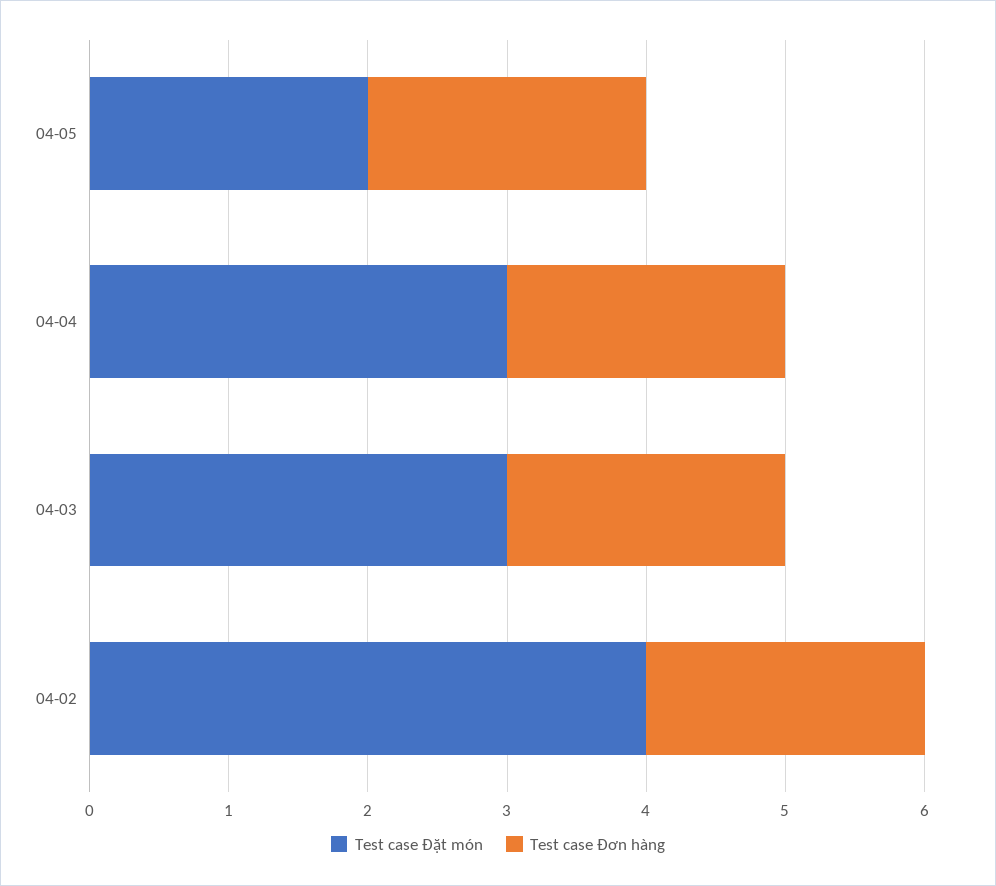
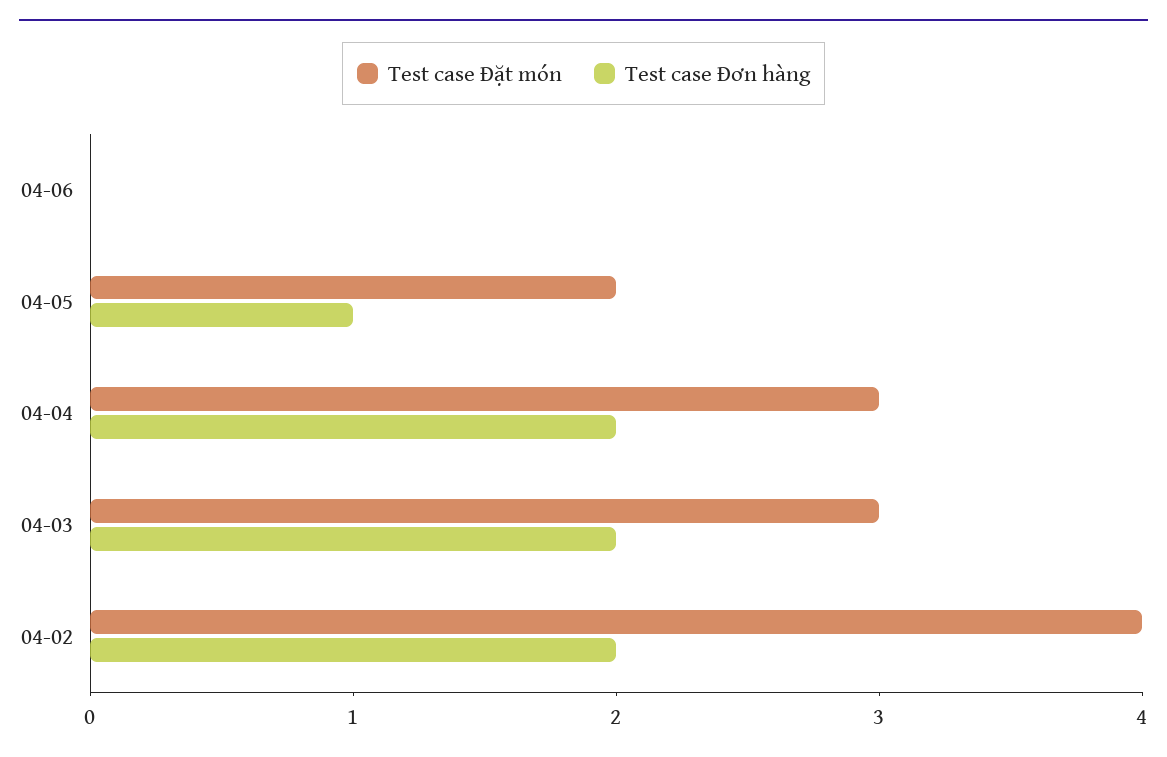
Test case Đơn hàng, 04-05: 2 -> 1
Test case Đặt món, 04-06: none -> 0
Test case Đơn hàng, 04-06: none -> 0

